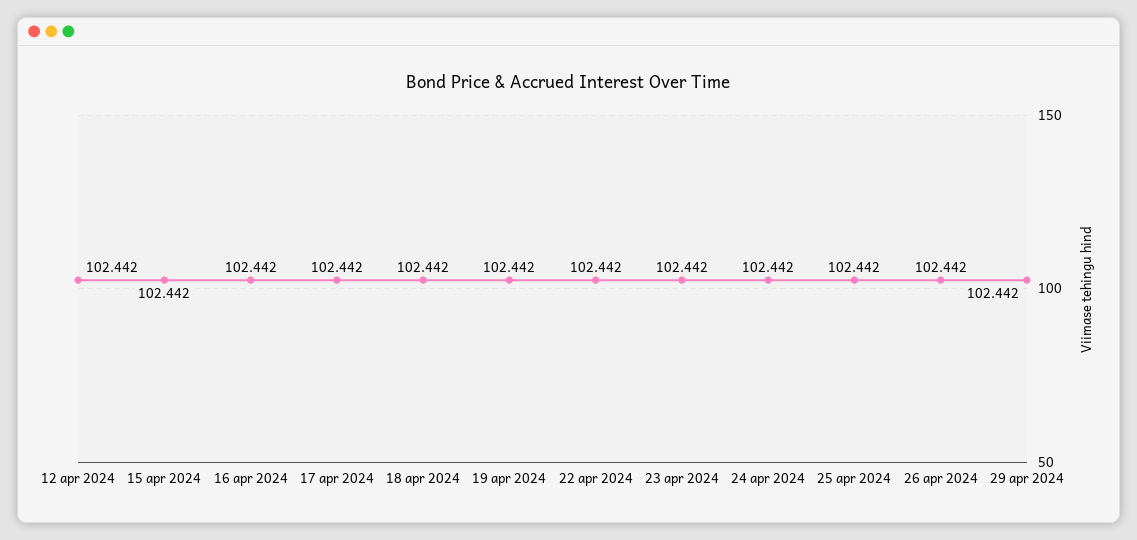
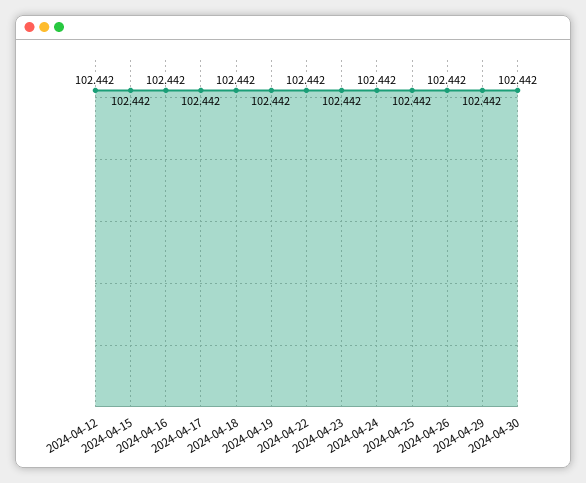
2024-04-30: none -> 102.442

